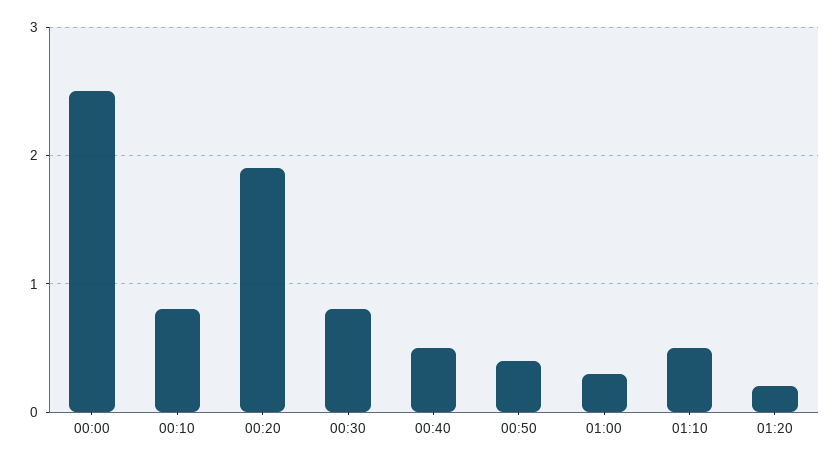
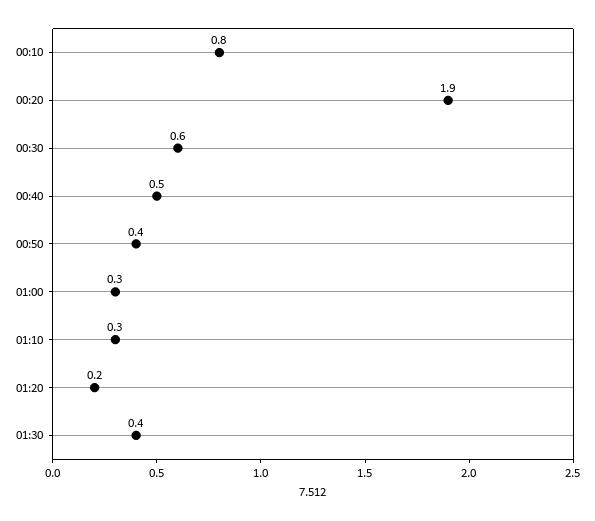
00:00: 2.5 -> none
00:30: 0.8 -> 0.6
01:10: 0.5 -> 0.3
01:30: none -> 0.4

